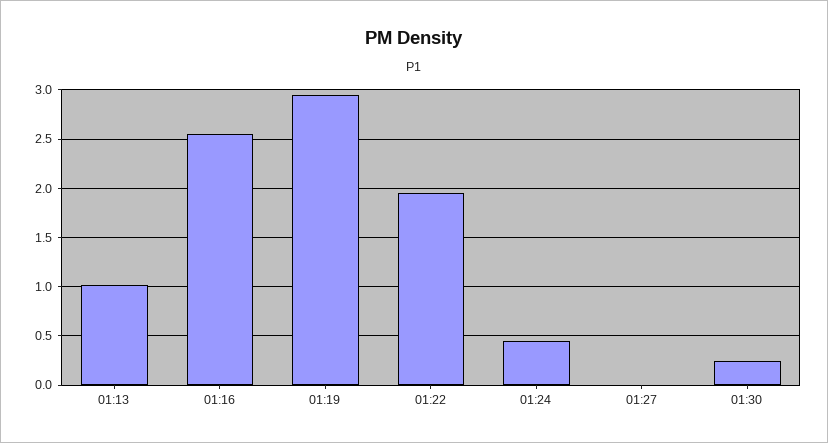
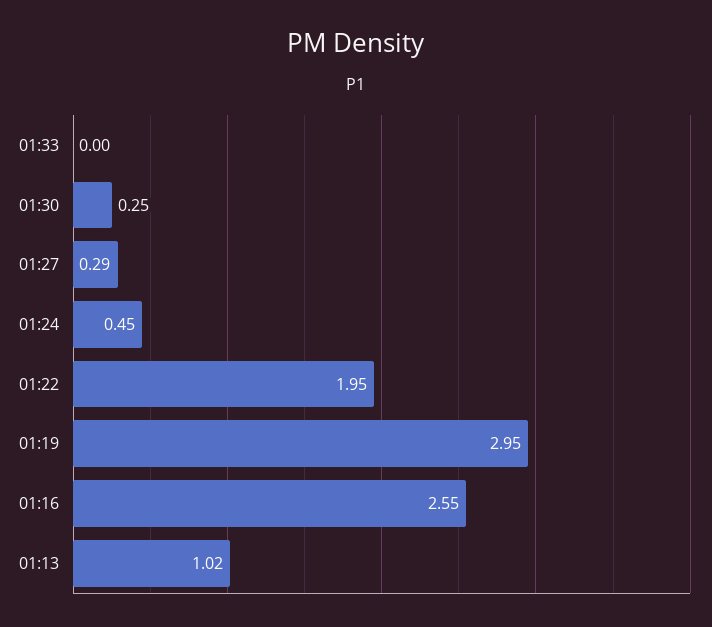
01:27: 0 -> 0.29
01:33: none -> 0

